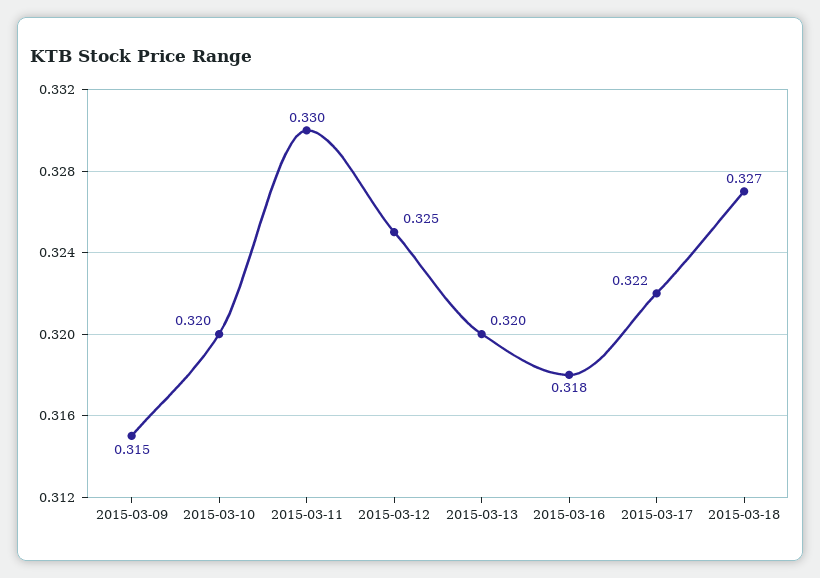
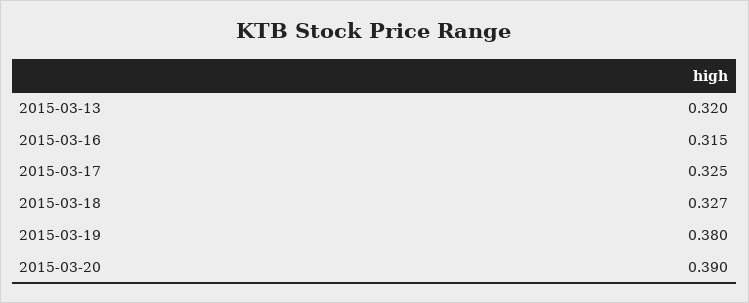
2015-03-09: 0.315 -> none
2015-03-10: 0.32 -> none
2015-03-11: 0.33 -> none
2015-03-12: 0.325 -> none
2015-03-16: 0.318 -> 0.315
2015-03-17: 0.322 -> 0.325
2015-03-19: none -> 0.38
2015-03-20: none -> 0.39

